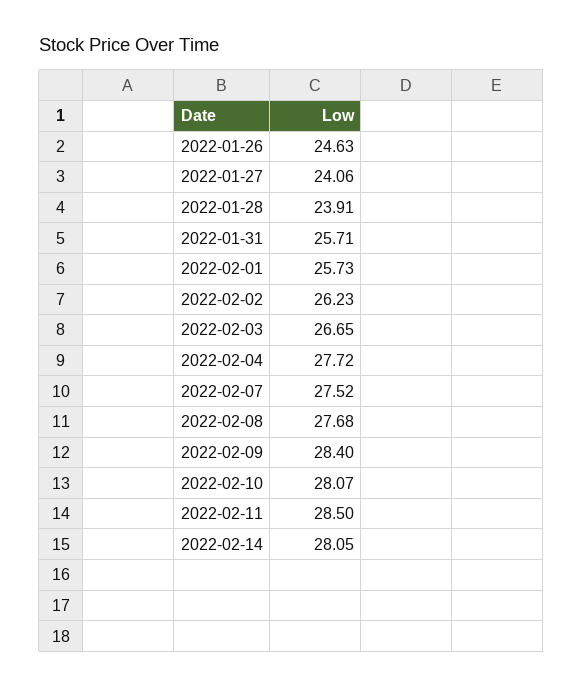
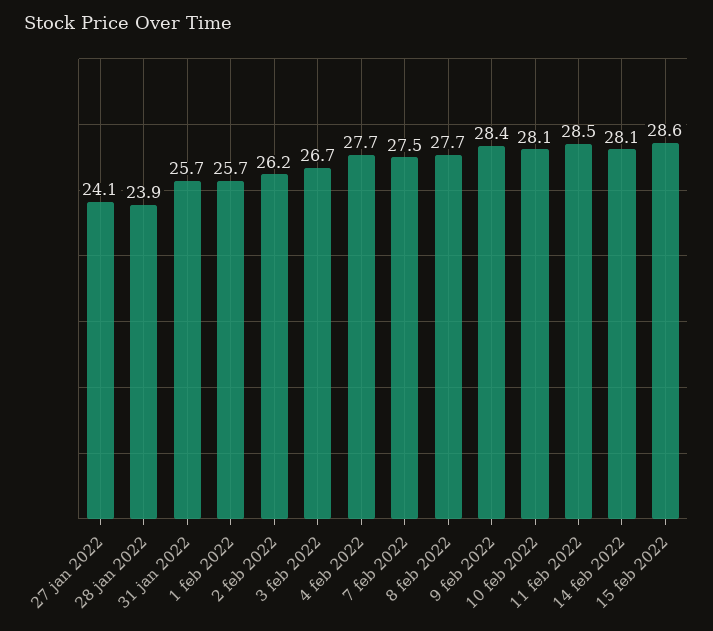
2022-01-26: 24.63 -> none
15 feb 2022: none -> 28.6

